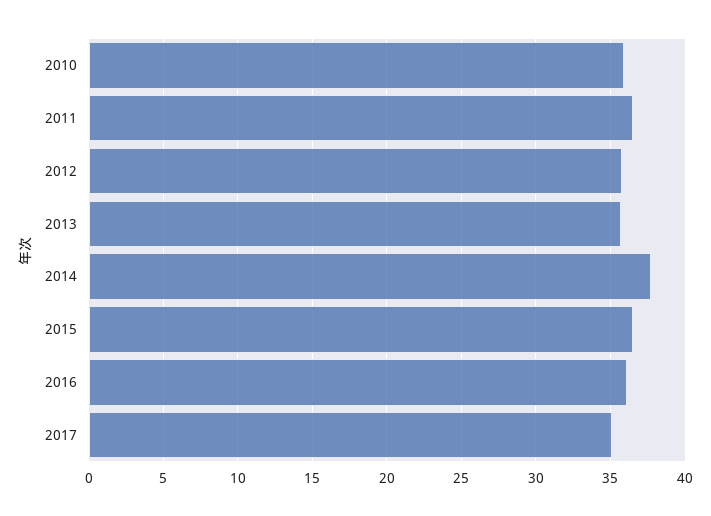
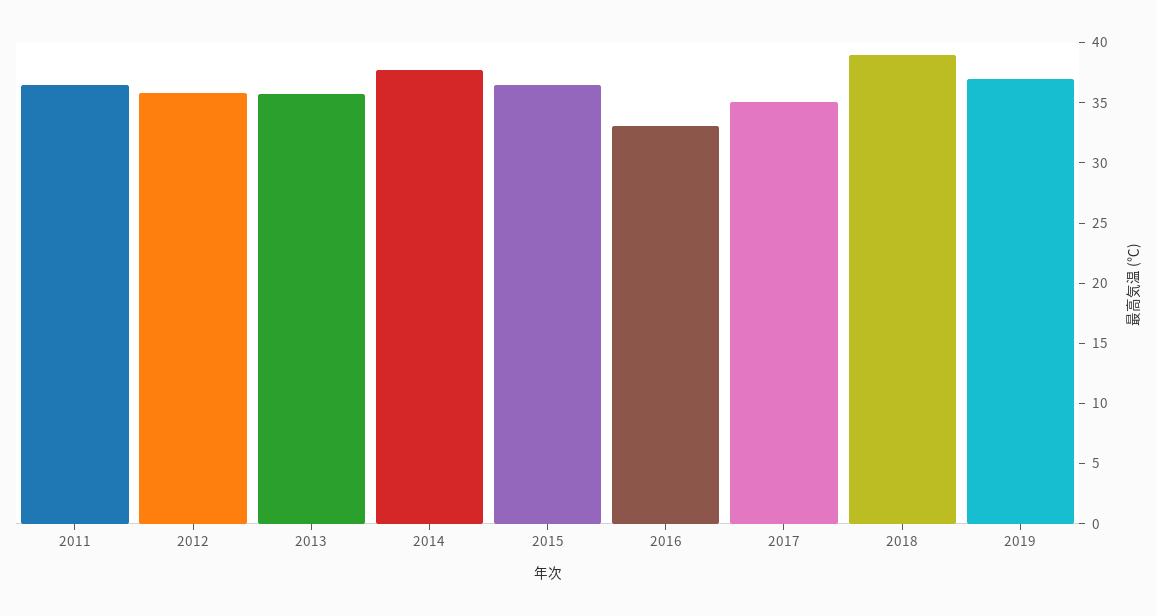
2010: 36 -> none
2016: 36 -> 33
2018: none -> 39
2019: none -> 37

